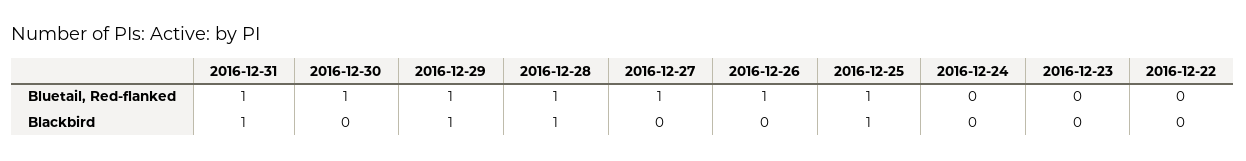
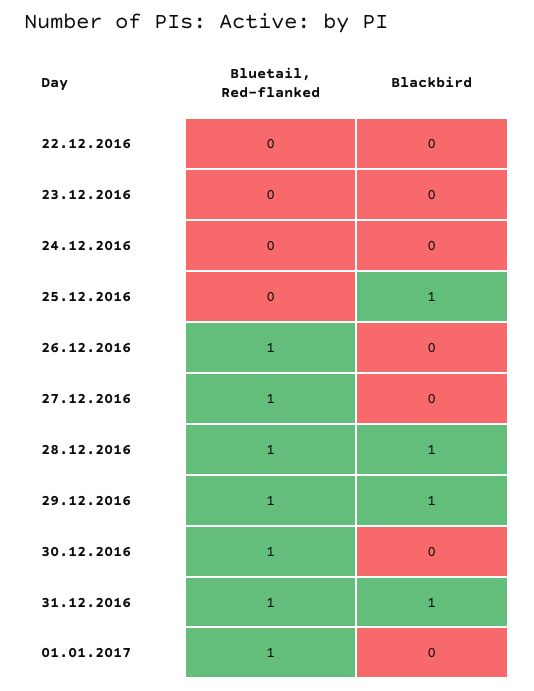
2016-12-25, Bluetail, Red-flanked: 1 -> 0
01.01.2017, Bluetail, Red-flanked: none -> 1
01.01.2017, Blackbird: none -> 0

